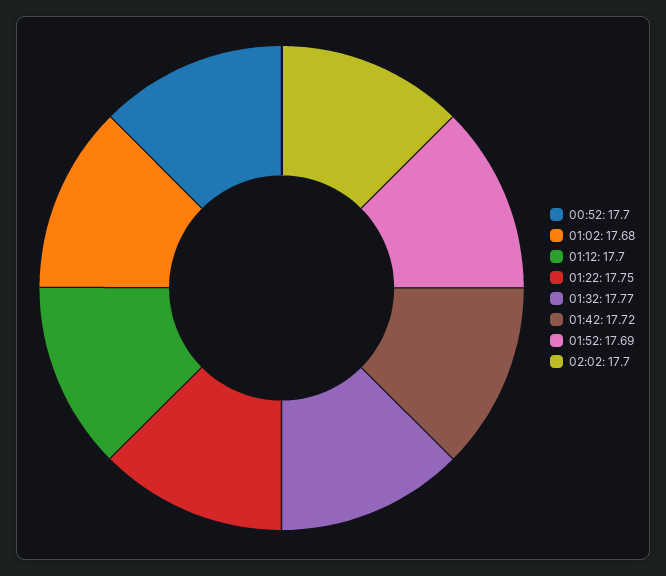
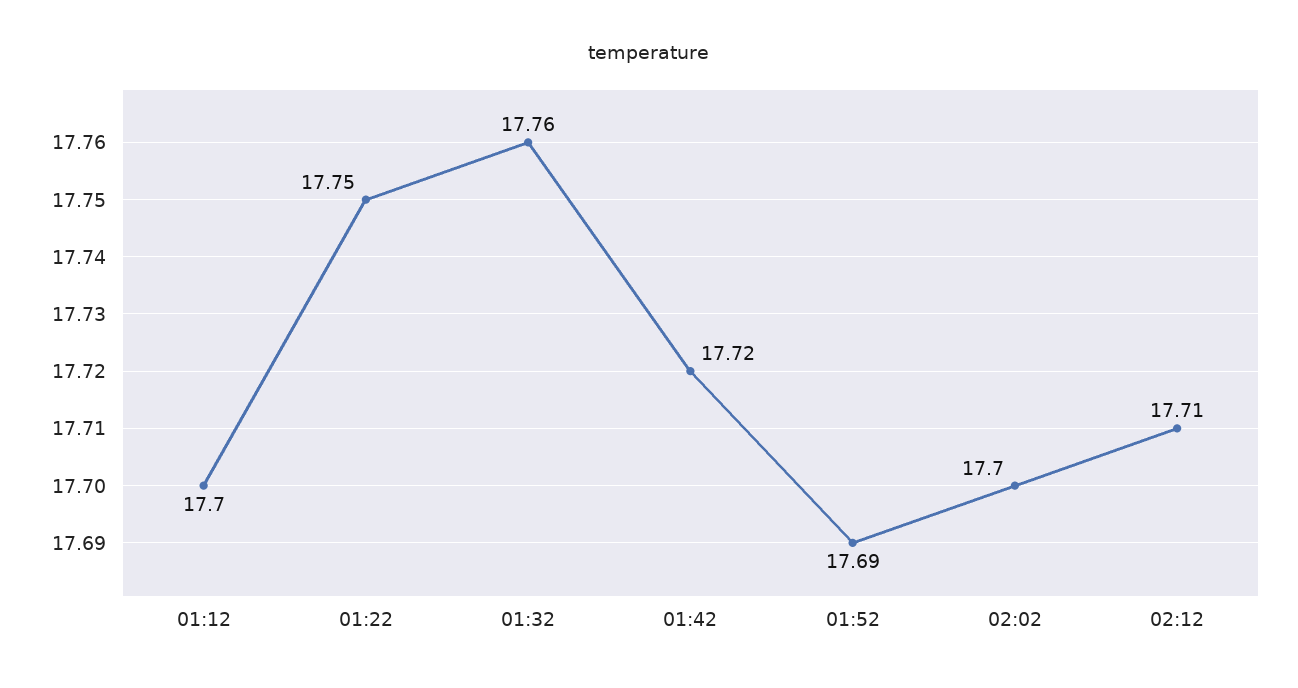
00:52: 17.7 -> none
01:02: 17.68 -> none
01:32: 17.77 -> 17.76
02:12: none -> 17.71

